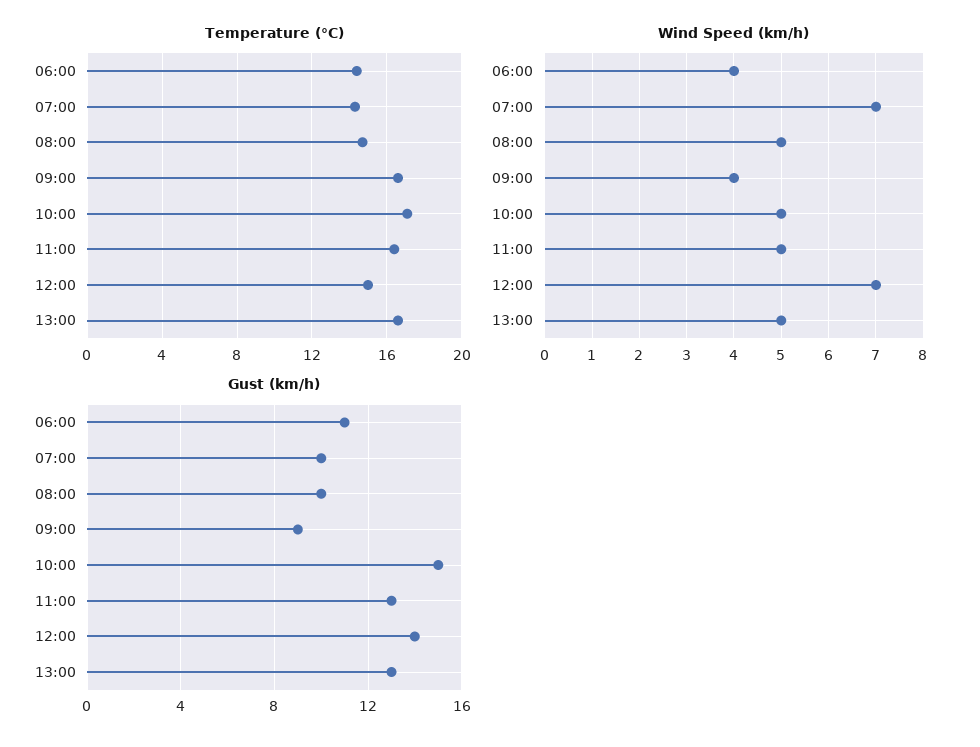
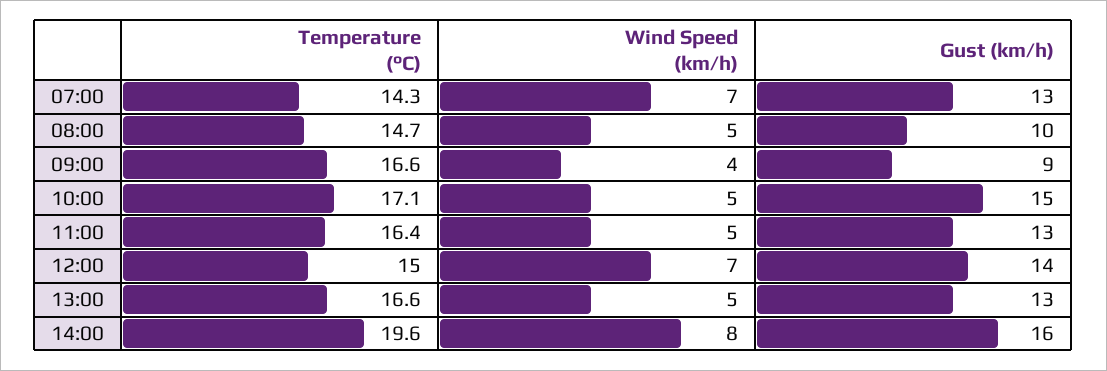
Temperature (°C), 06:00: 14.5 -> none
Wind Speed (km/h), 06:00: 4 -> none
Gust (km/h), 06:00: 11 -> none
Gust (km/h), 07:00: 10 -> 13
Temperature (°C), 14:00: none -> 19.6
Wind Speed (km/h), 14:00: none -> 8
Gust (km/h), 14:00: none -> 16

